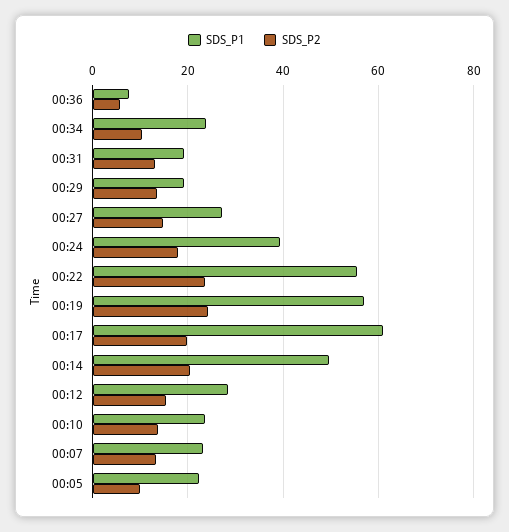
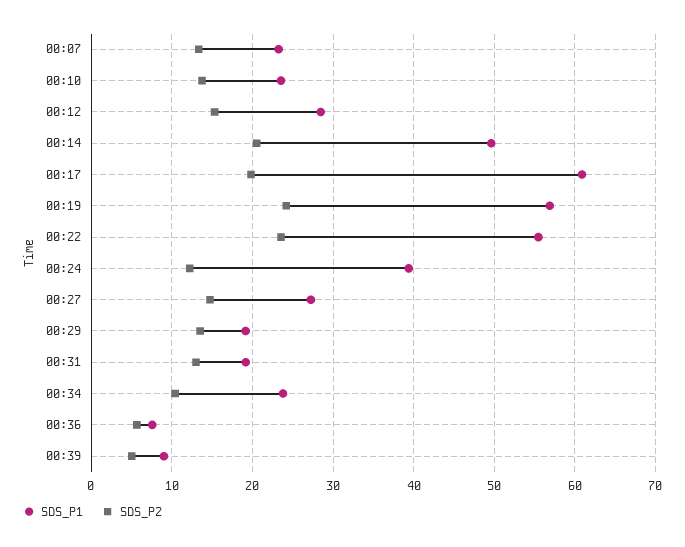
SDS_P2, 00:24: 18 -> 12
SDS_P1, 00:05: 22 -> none
SDS_P2, 00:05: 10 -> none
SDS_P1, 00:39: none -> 9
SDS_P2, 00:39: none -> 5

